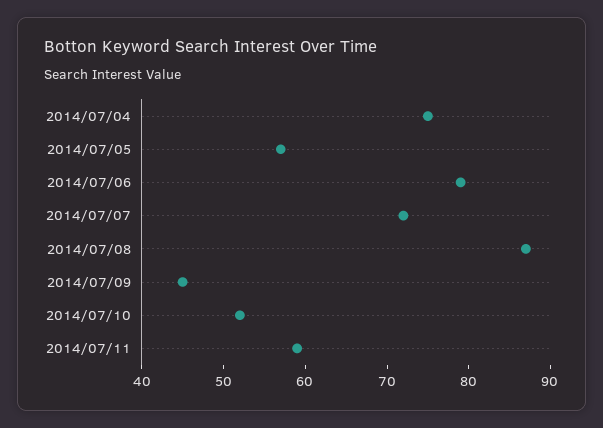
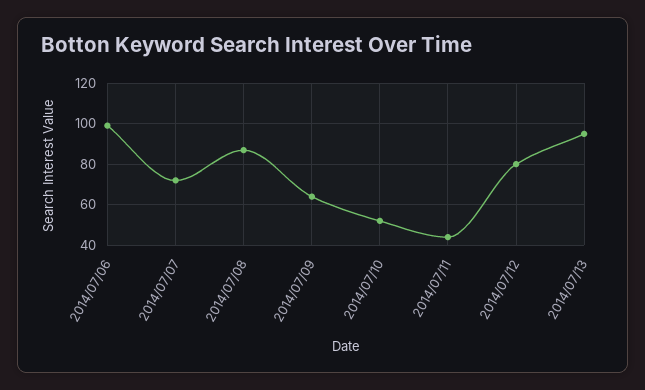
2014/07/04: 75 -> none
2014/07/05: 57 -> none
2014/07/06: 79 -> 100
2014/07/09: 45 -> 65
2014/07/11: 59 -> 45
2014/07/12: none -> 80
2014/07/13: none -> 95

